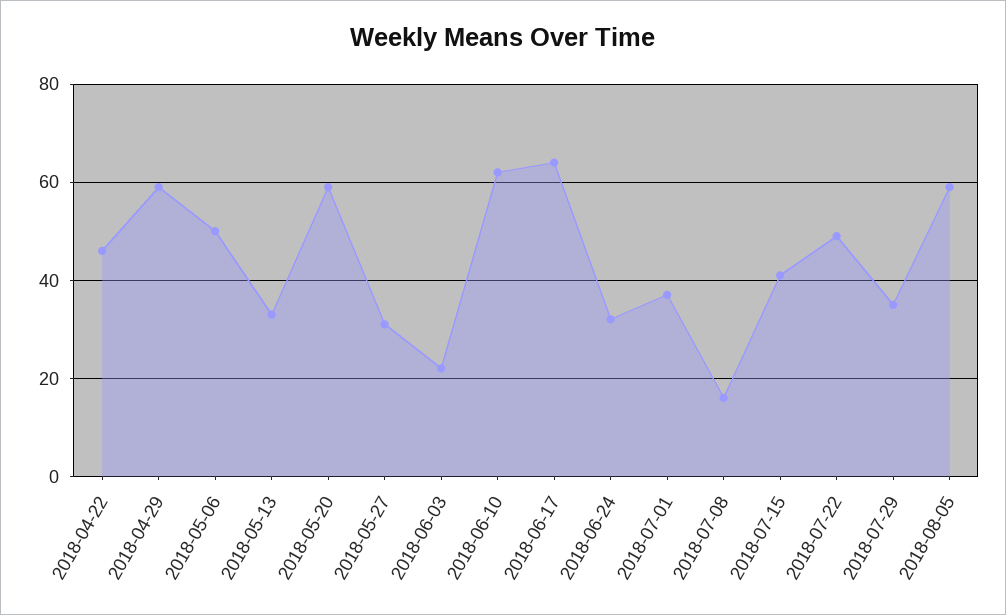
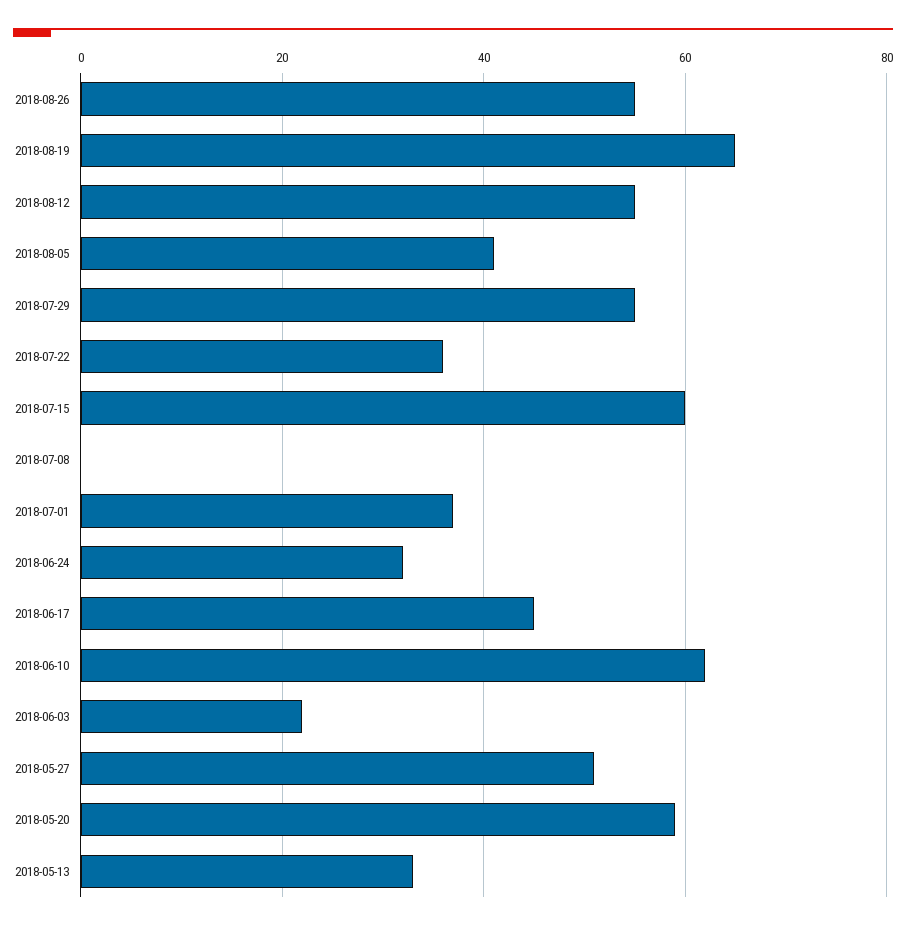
2018-04-22: 45 -> none
2018-04-29: 60 -> none
2018-05-06: 50 -> none
2018-05-27: 30 -> 50
2018-06-17: 65 -> 45
2018-07-08: 15 -> 0
2018-07-15: 40 -> 60
2018-07-22: 50 -> 35
2018-07-29: 35 -> 55
2018-08-05: 60 -> 40
2018-08-26: none -> 55
2018-08-19: none -> 65
2018-08-12: none -> 55

